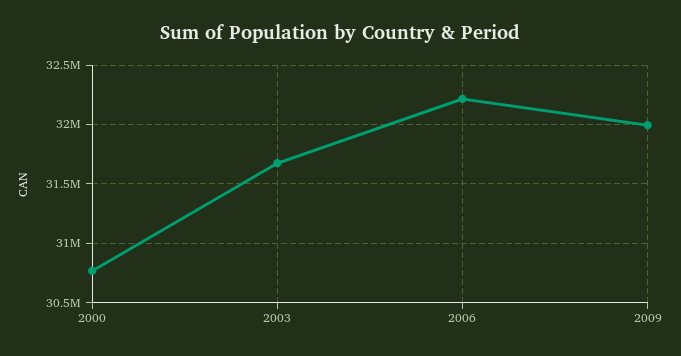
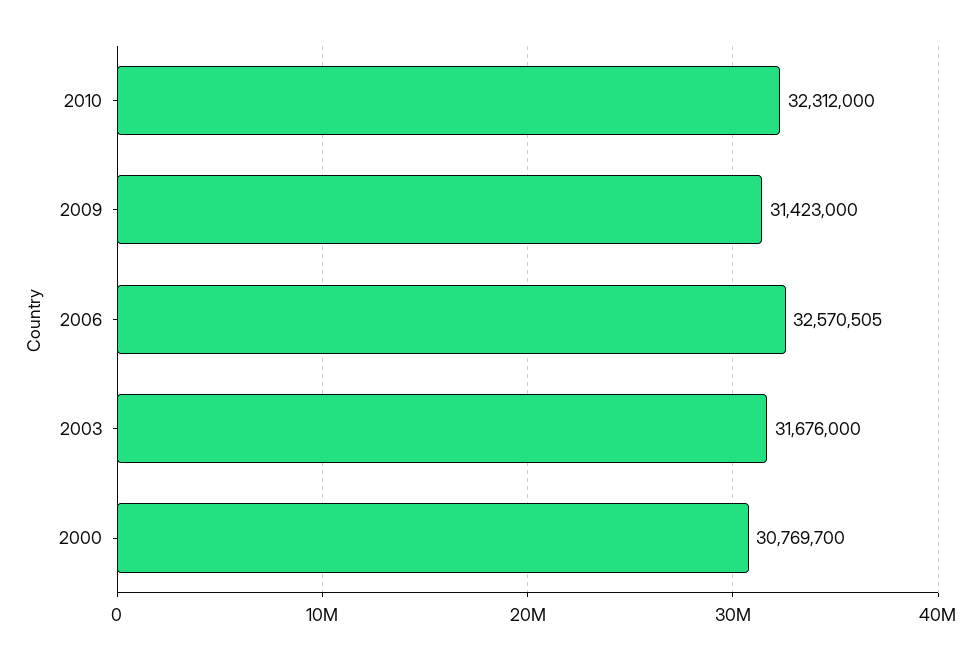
2006: 32200000 -> 32570505
2009: 32000000 -> 31423000
2010: none -> 32312000

